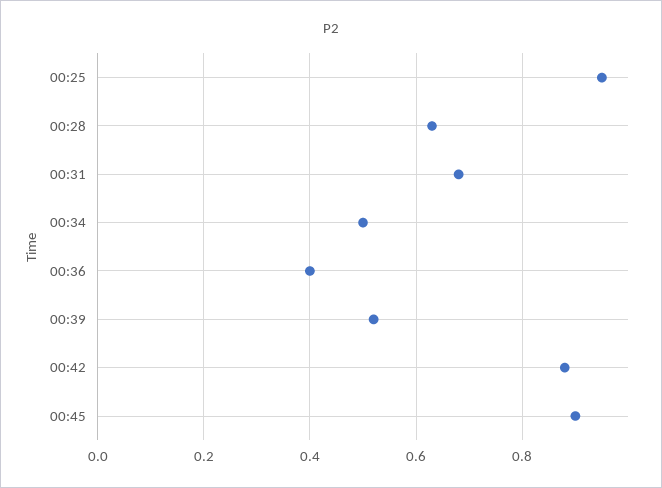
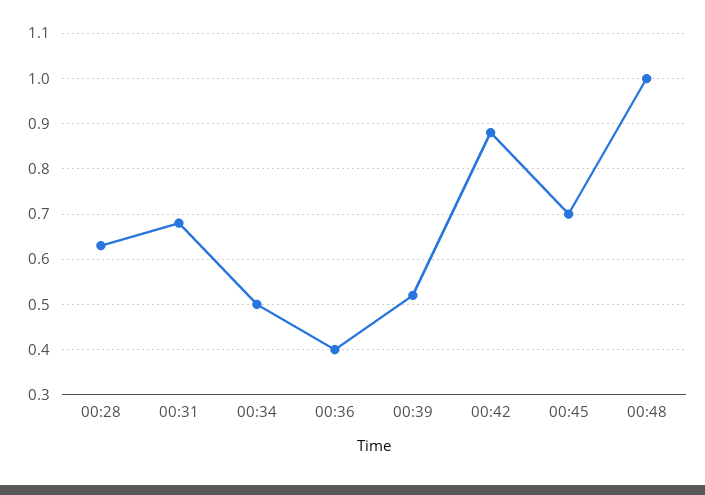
00:25: 0.95 -> none
00:45: 0.9 -> 0.7
00:48: none -> 1

